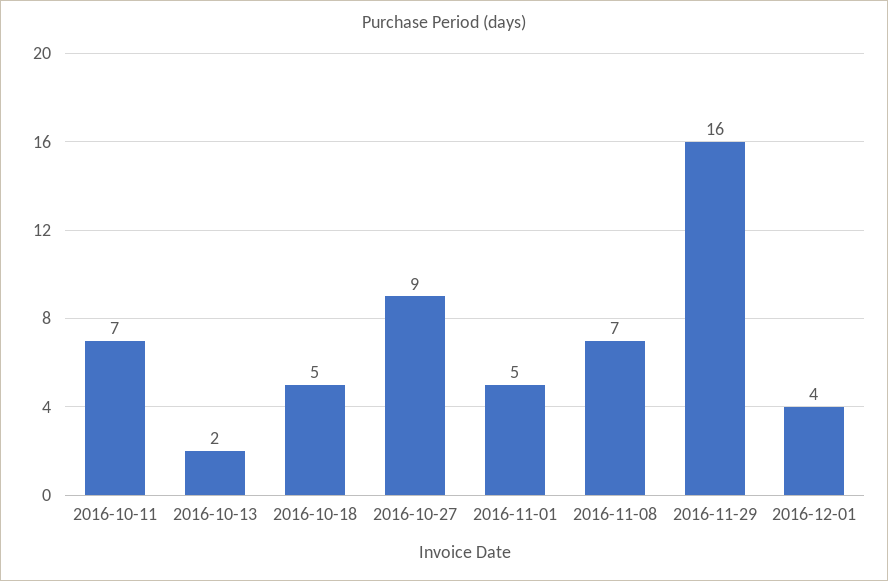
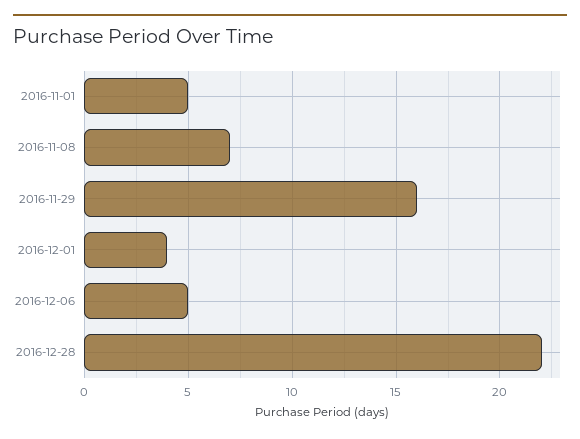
2016-10-11: 7 -> none
2016-10-13: 2 -> none
2016-10-18: 5 -> none
2016-10-27: 9 -> none
2016-12-06: none -> 5
2016-12-28: none -> 22

